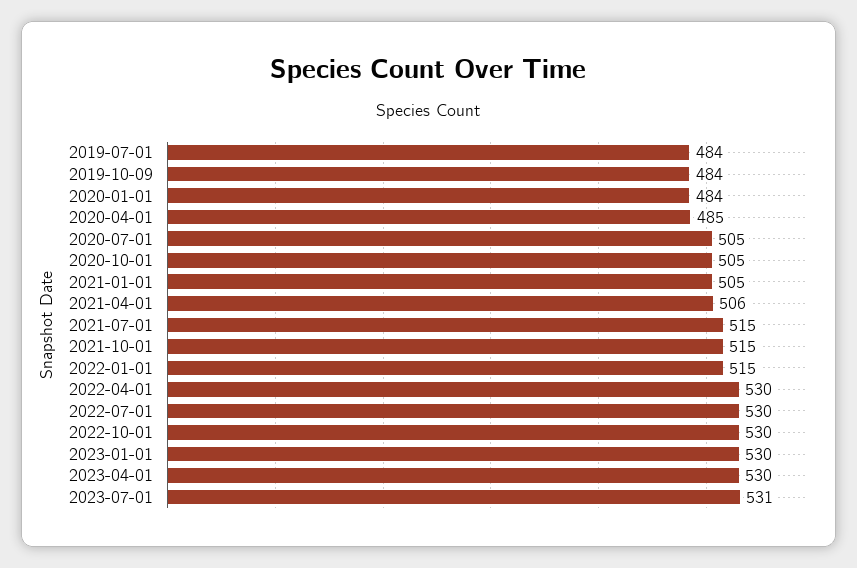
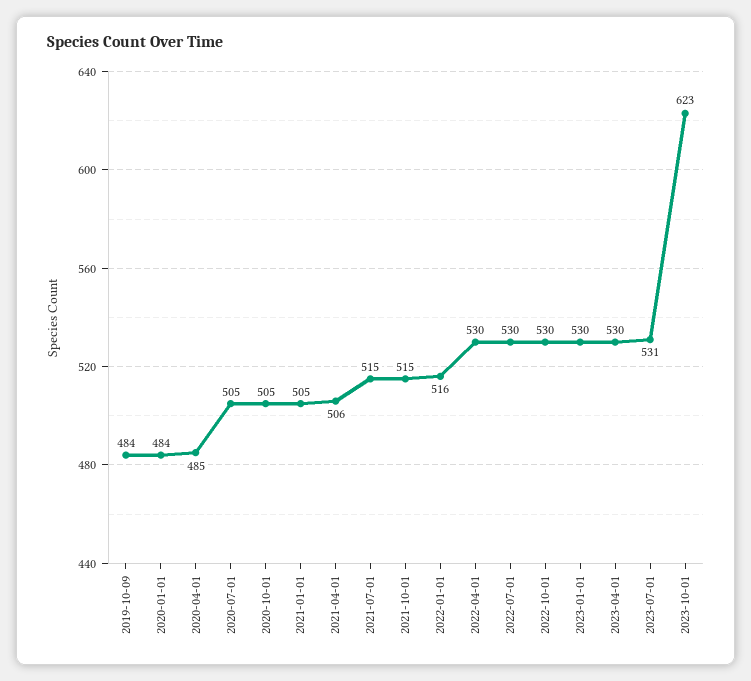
2019-07-01: 484 -> none
2022-01-01: 515 -> 516
2023-10-01: none -> 623

